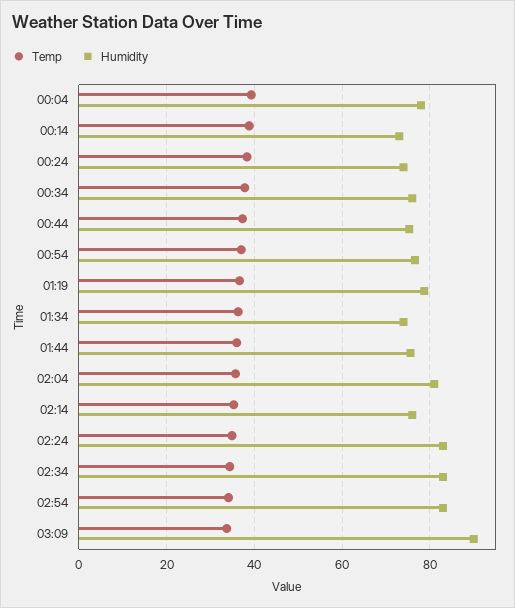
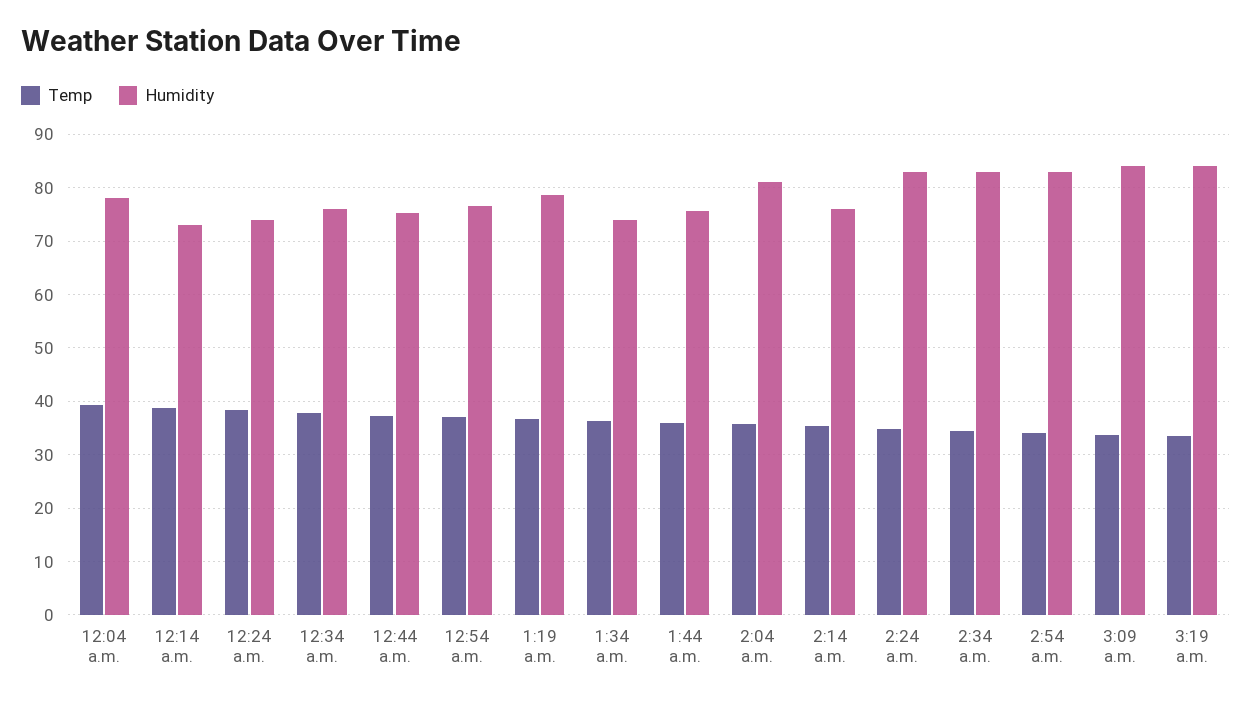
Humidity, 03:09: 90 -> 84
Temp, 3:19 a.m.: none -> 34
Humidity, 3:19 a.m.: none -> 84

